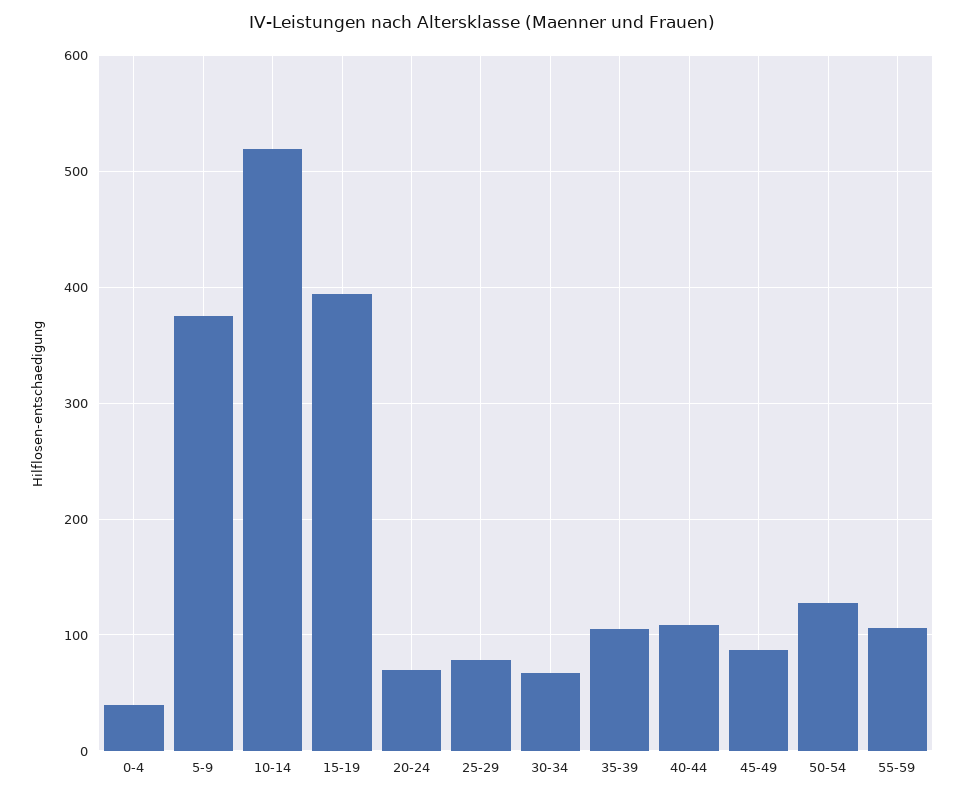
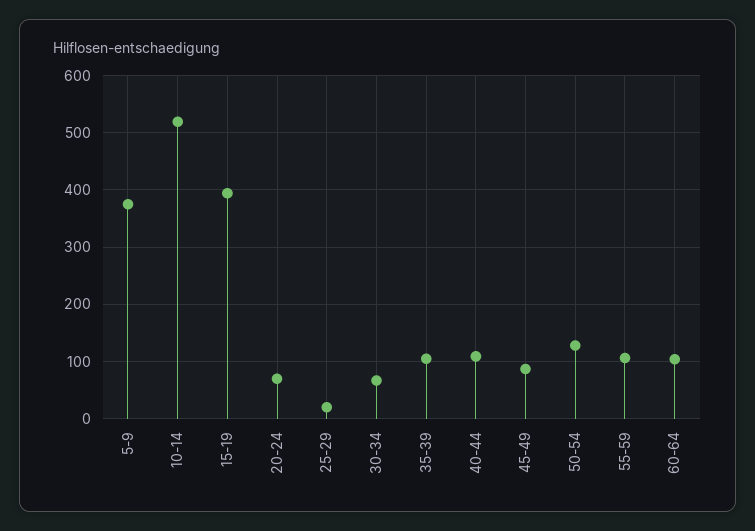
0-4: 40 -> none
25-29: 80 -> 20
60-64: none -> 100

